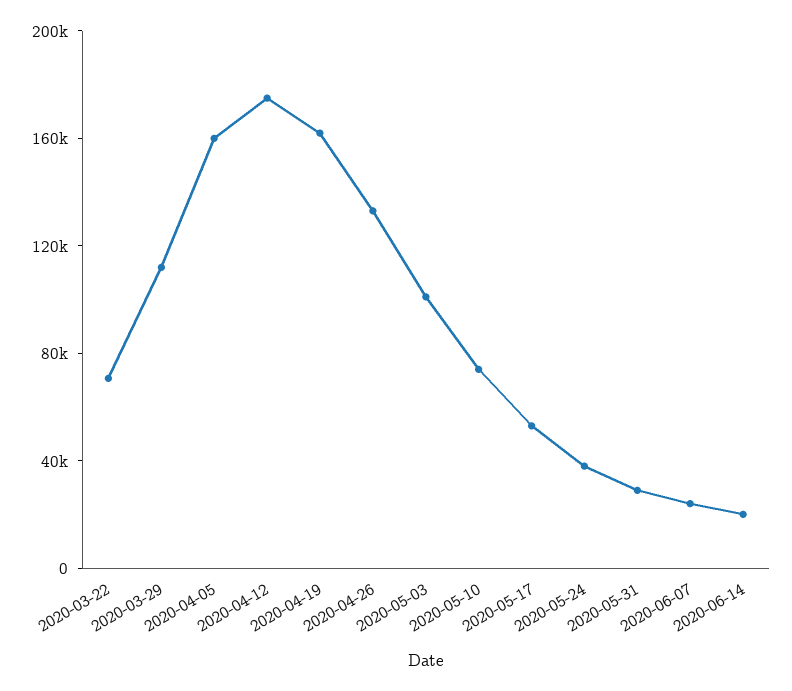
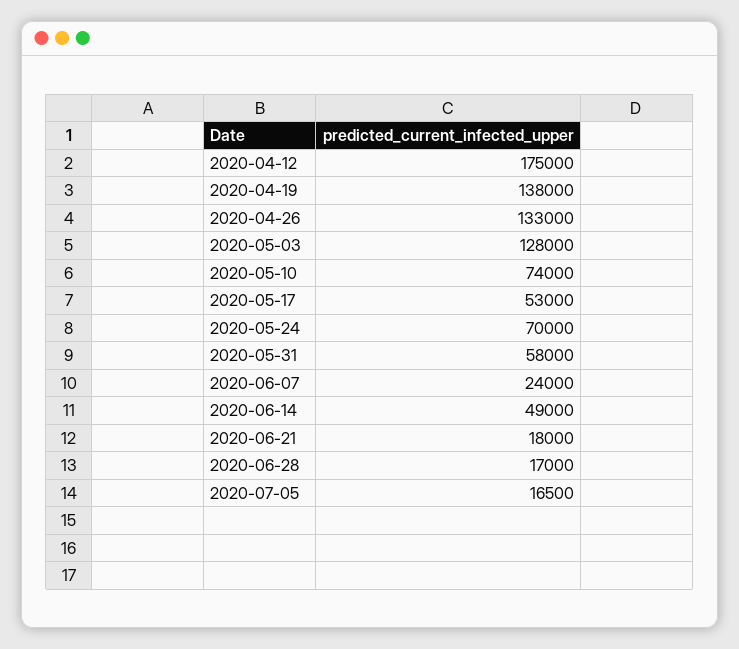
2020-03-22: 70000 -> none
2020-03-29: 110000 -> none
2020-04-05: 160000 -> none
2020-04-19: 160000 -> 138000
2020-05-03: 100000 -> 128000
2020-05-24: 40000 -> 70000
2020-05-31: 30000 -> 58000
2020-06-14: 20000 -> 49000
2020-06-21: none -> 18000
2020-06-28: none -> 17000
2020-07-05: none -> 16500

